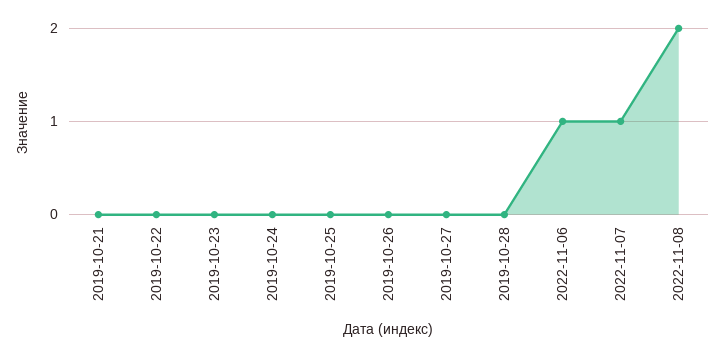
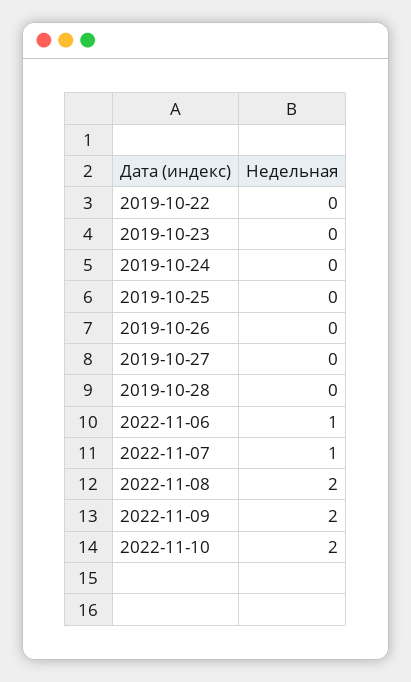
2019-10-21: 0 -> none
2022-11-09: none -> 2
2022-11-10: none -> 2

